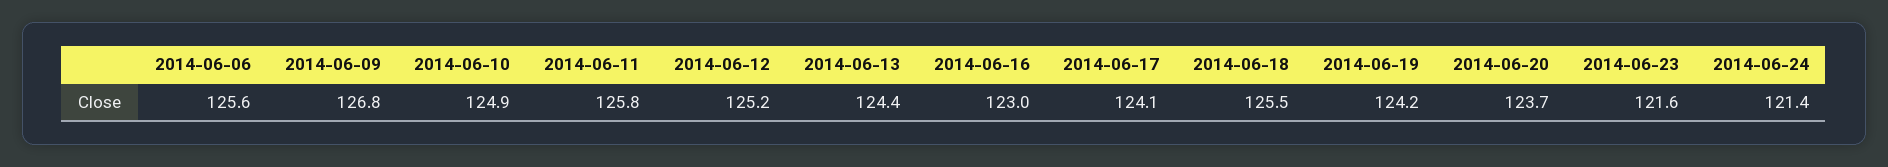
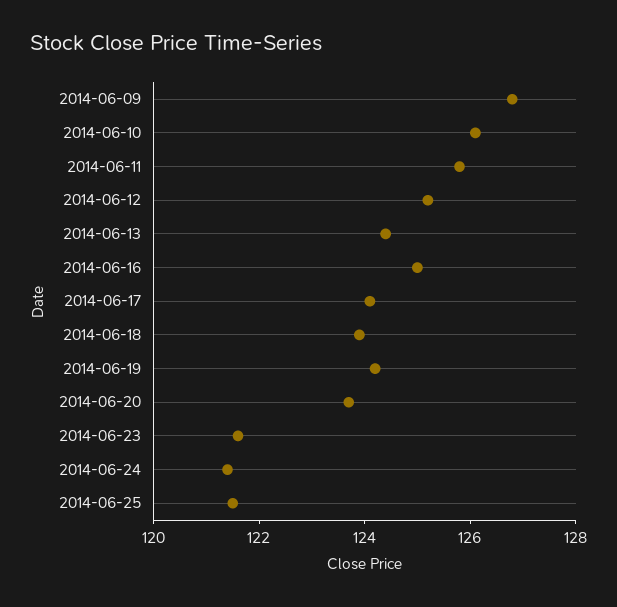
2014-06-06: 125.6 -> none
2014-06-10: 124.9 -> 126
2014-06-16: 123 -> 125
2014-06-18: 125.5 -> 124
2014-06-25: none -> 121.5

